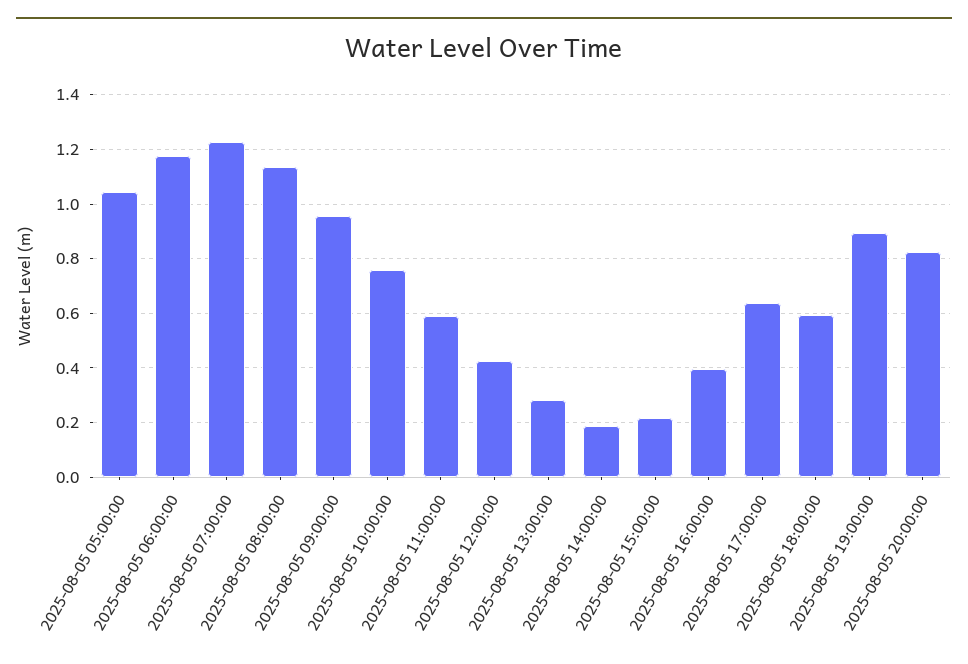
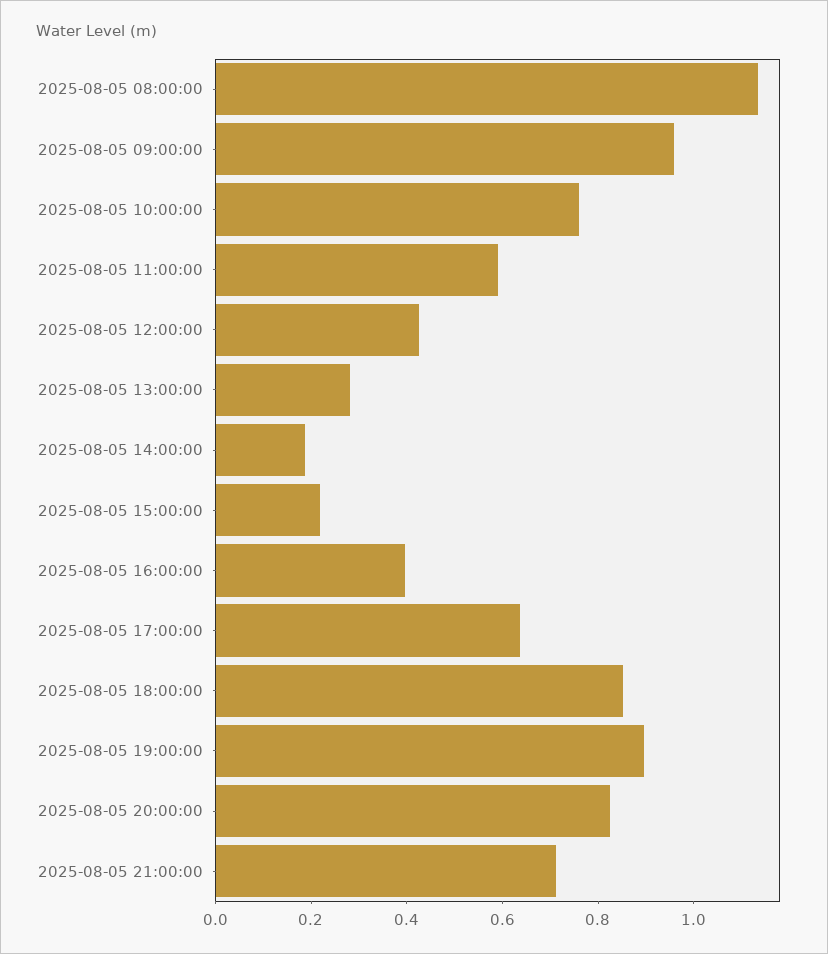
2025-08-05 05:00:00: 1.05 -> none
2025-08-05 06:00:00: 1.175 -> none
2025-08-05 07:00:00: 1.225 -> none
2025-08-05 18:00:00: 0.6 -> 0.85
2025-08-05 21:00:00: none -> 0.7

